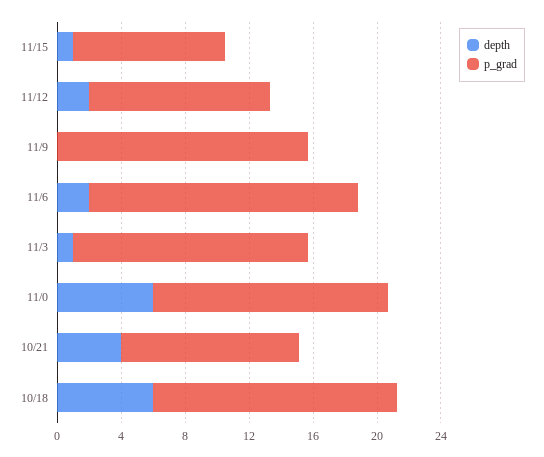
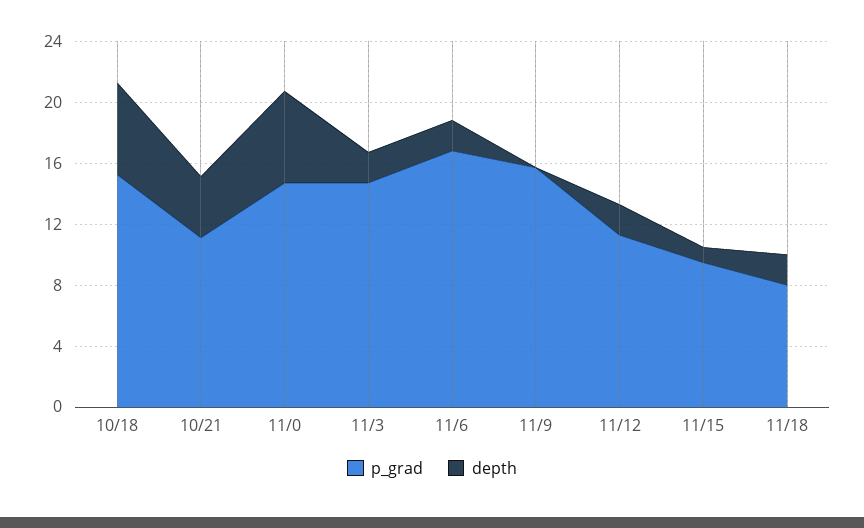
depth, 11/3: 1 -> 2
p_grad, 11/18: none -> 8
depth, 11/18: none -> 2

